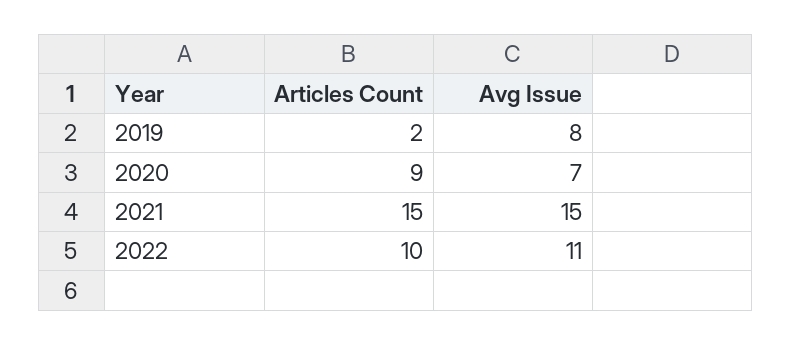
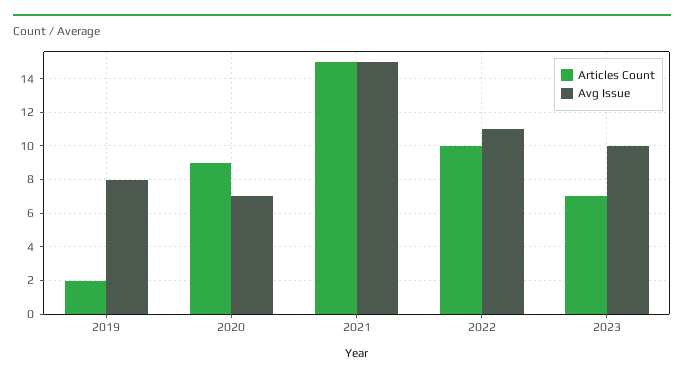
Articles Count, 2023: none -> 7
Avg Issue, 2023: none -> 10

